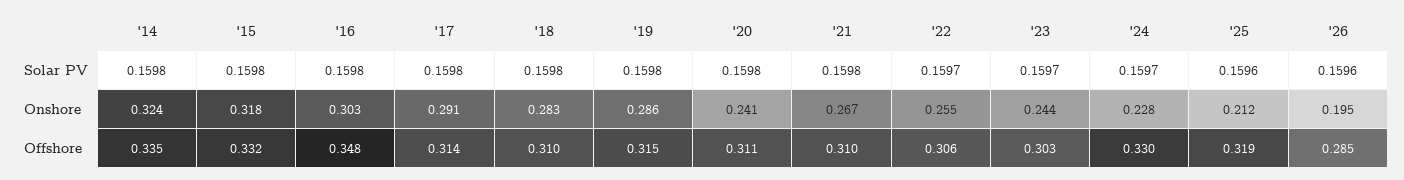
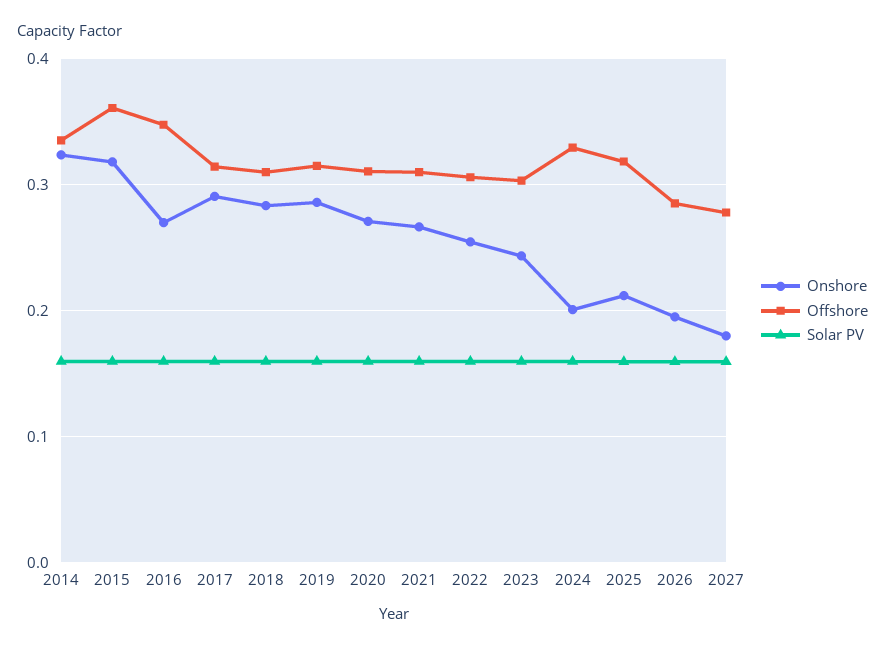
Onshore, '16: 0.303 -> 0.27
Onshore, '20: 0.241 -> 0.27
Onshore, '24: 0.228 -> 0.2
Offshore, '15: 0.332 -> 0.36
Onshore, 2027: none -> 0.18
Offshore, 2027: none -> 0.28
Solar PV, 2027: none -> 0.16

